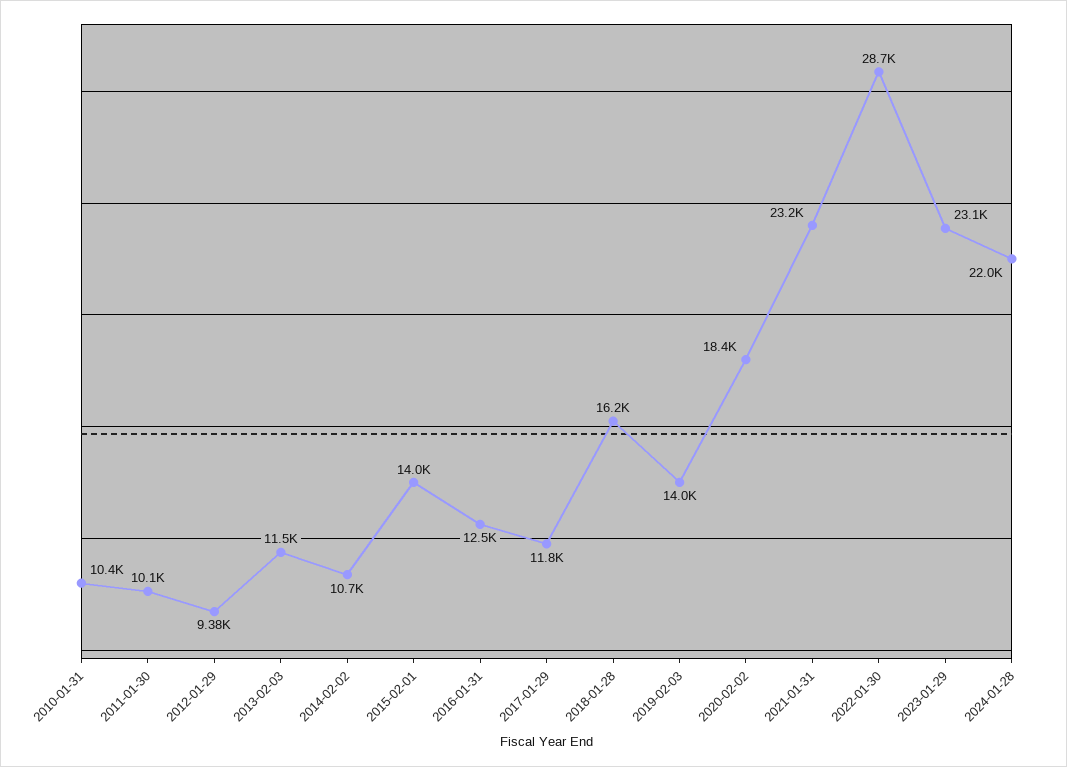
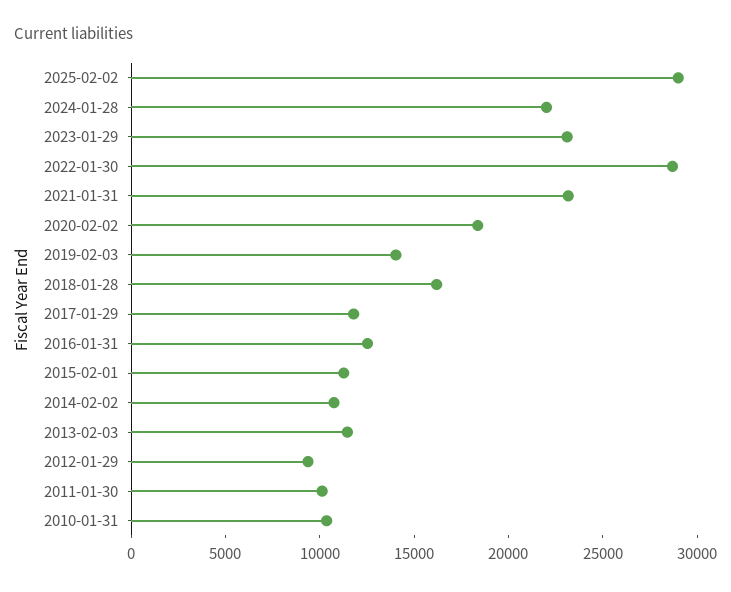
2015-02-01: 14000 -> 11000
2025-02-02: none -> 29000

